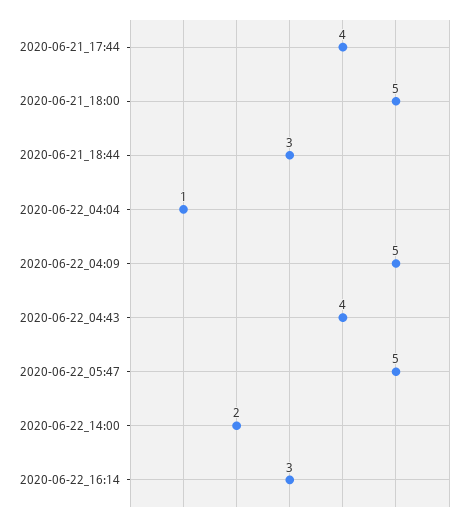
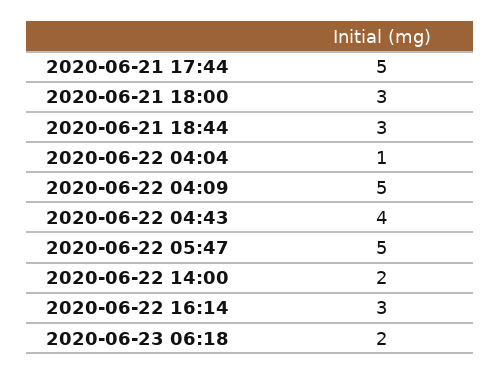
2020-06-21_17:44: 4 -> 5
2020-06-21_18:00: 5 -> 3
2020-06-23 06:18: none -> 2

